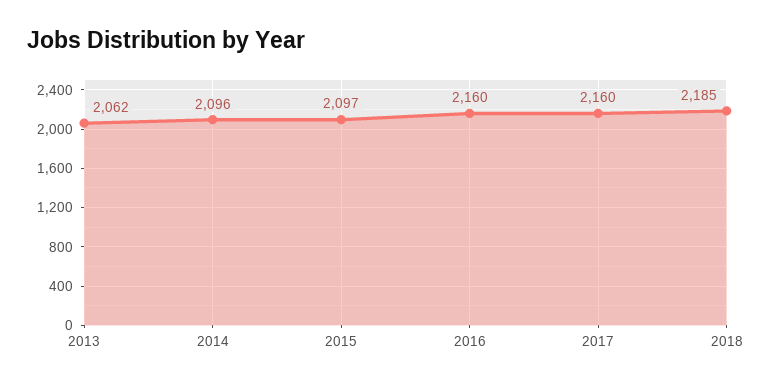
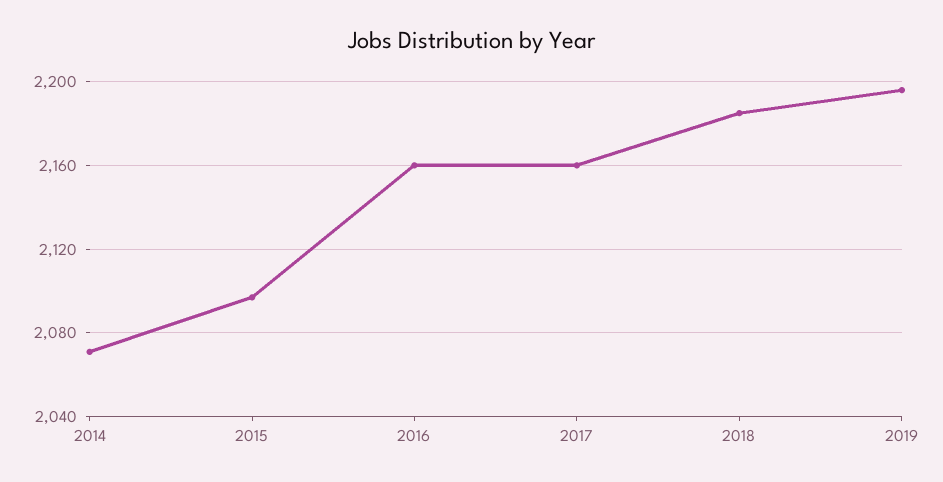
2013: 2062 -> none
2014: 2096 -> 2070
2019: none -> 2195

